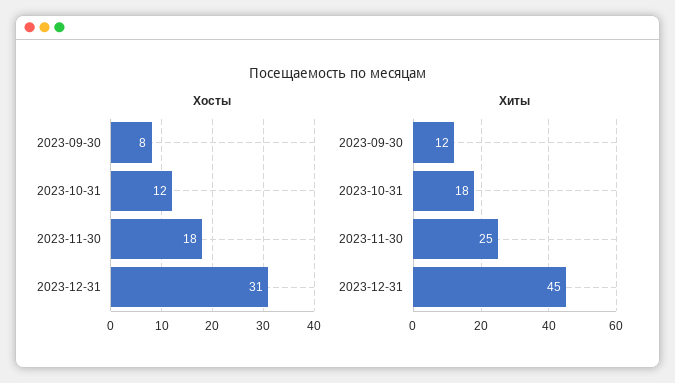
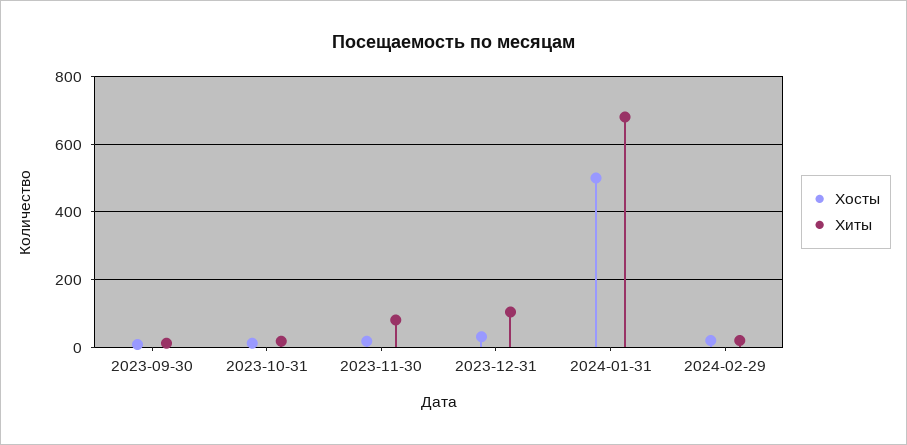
Хиты, 2023-11-30: 25 -> 80
Хиты, 2023-12-31: 45 -> 100
Хосты, 2024-01-31: none -> 500
Хиты, 2024-01-31: none -> 680
Хосты, 2024-02-29: none -> 20
Хиты, 2024-02-29: none -> 20

